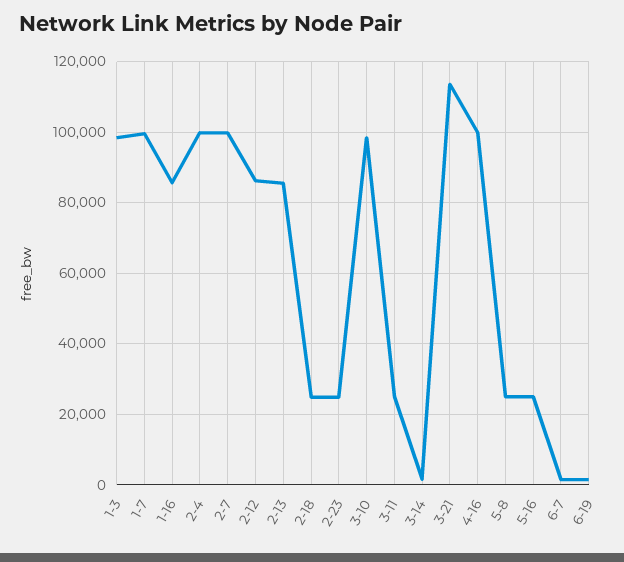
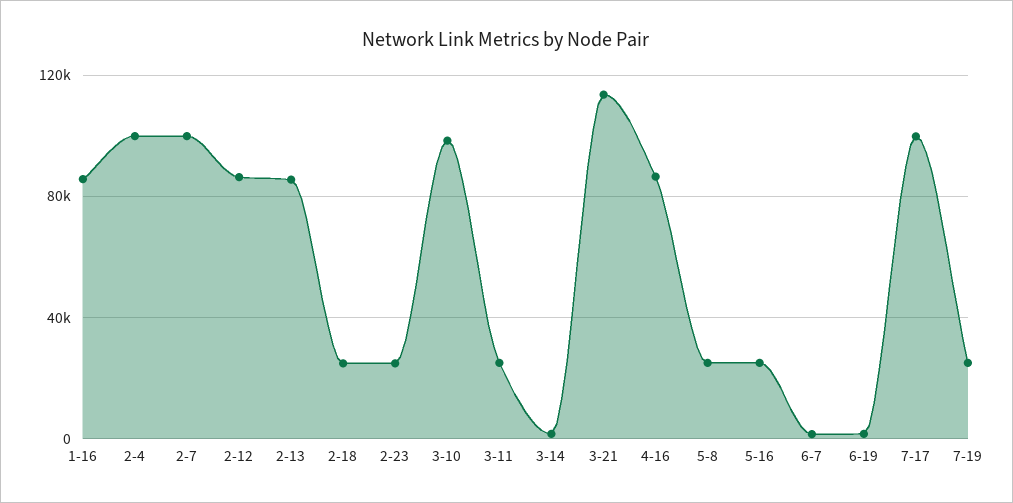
1-3: 98000 -> none
1-7: 100000 -> none
4-16: 100000 -> 85000
7-17: none -> 100000
7-19: none -> 25000

